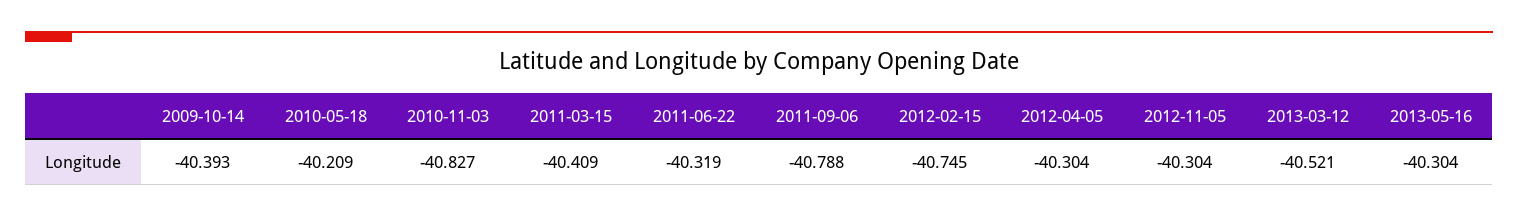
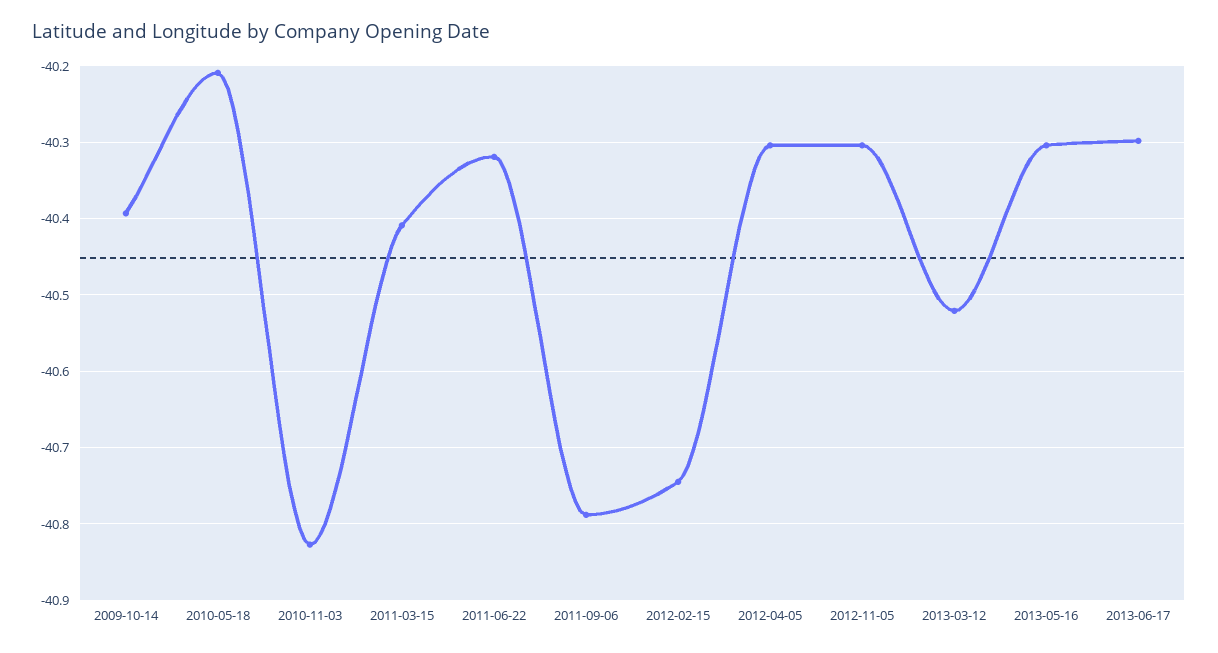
2013-06-17: none -> -40.3

